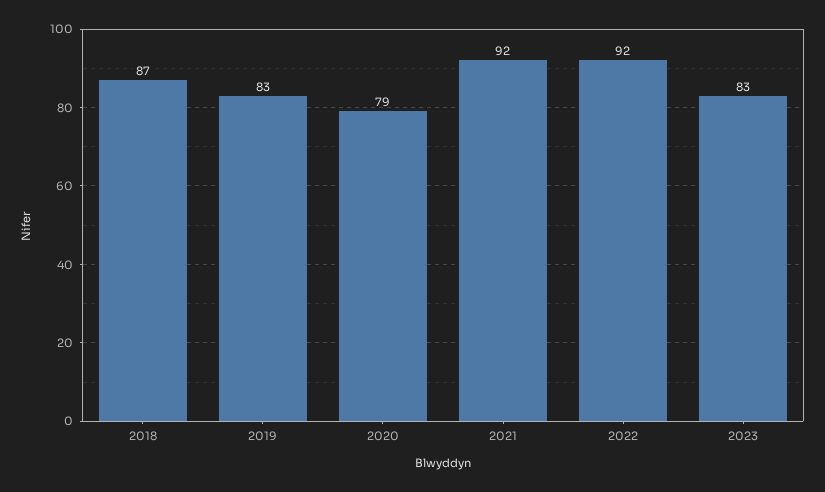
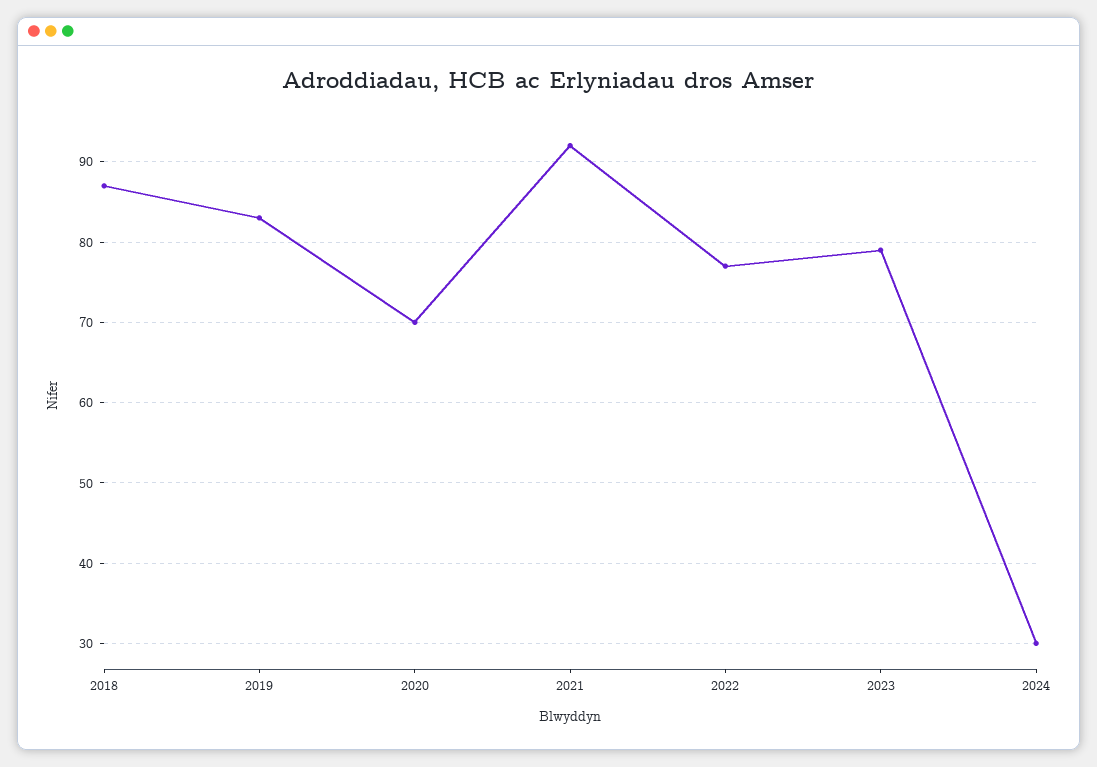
2020: 79 -> 70
2022: 92 -> 77
2023: 83 -> 79
2024: none -> 30

